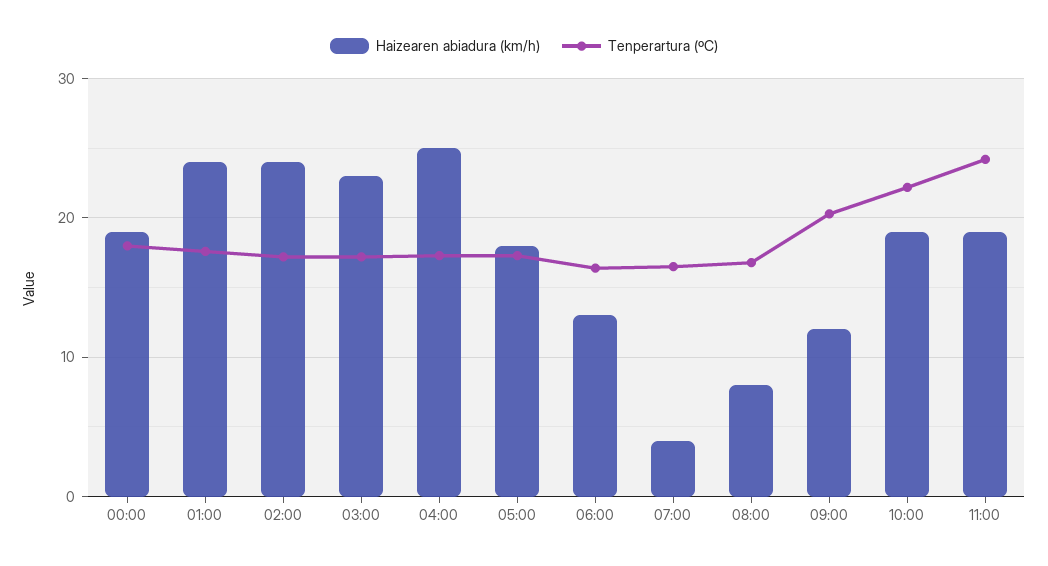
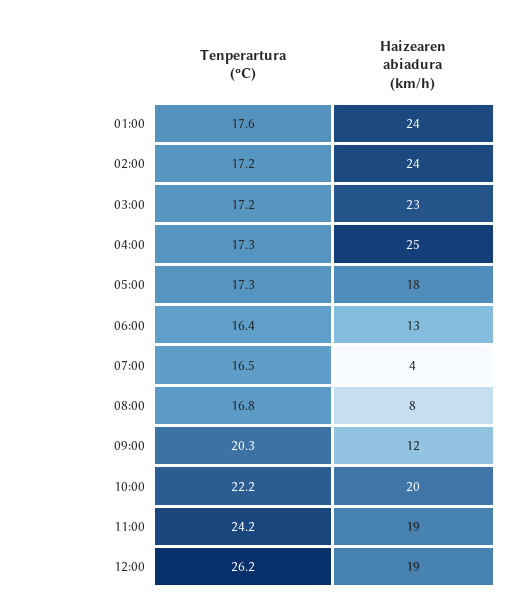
Haizearen abiadura (km/h), 00:00: 19 -> none
Tenperartura (ºC), 00:00: 18 -> none
Haizearen abiadura (km/h), 10:00: 19 -> 20
Tenperartura (ºC), 12:00: none -> 26.2
Haizearen abiadura (km/h), 12:00: none -> 19

